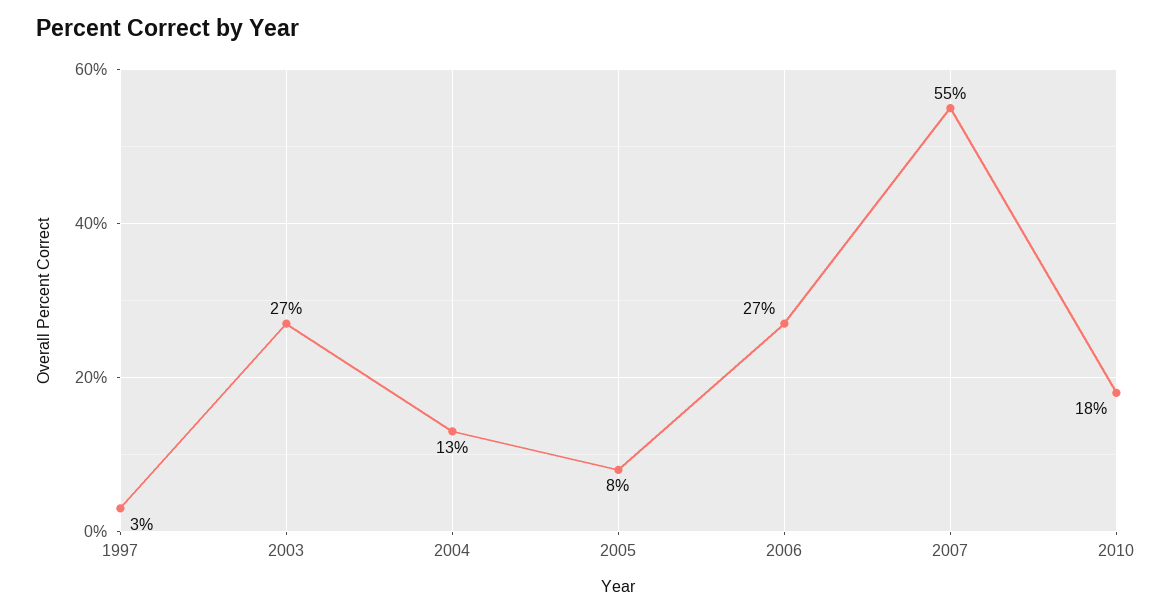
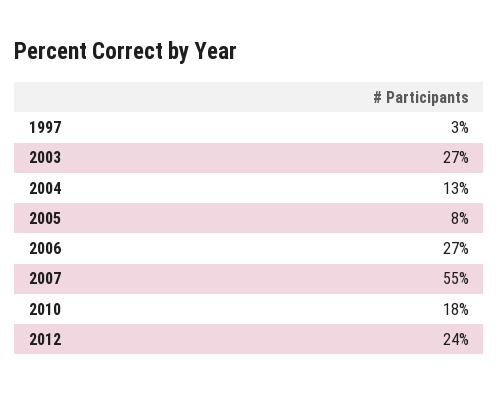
2012: none -> 24

